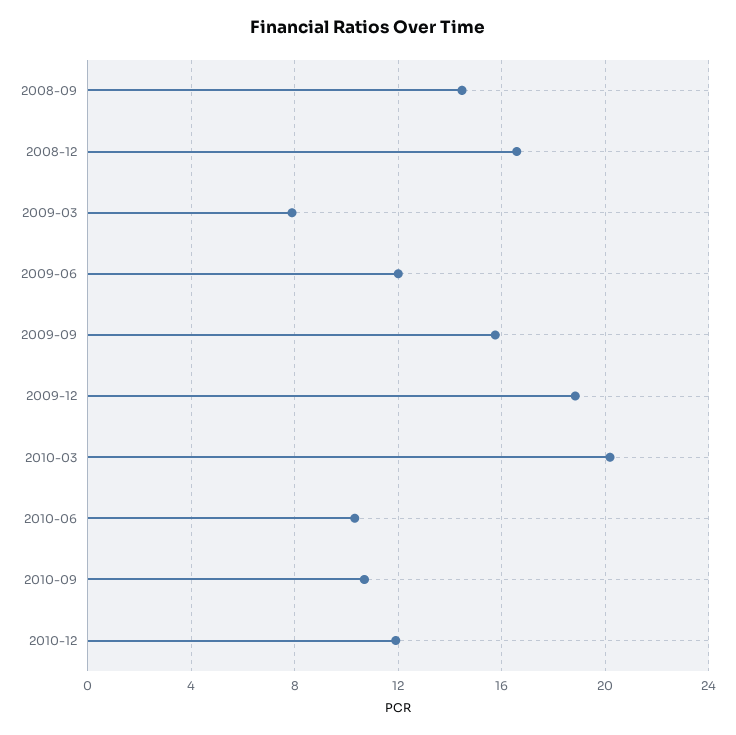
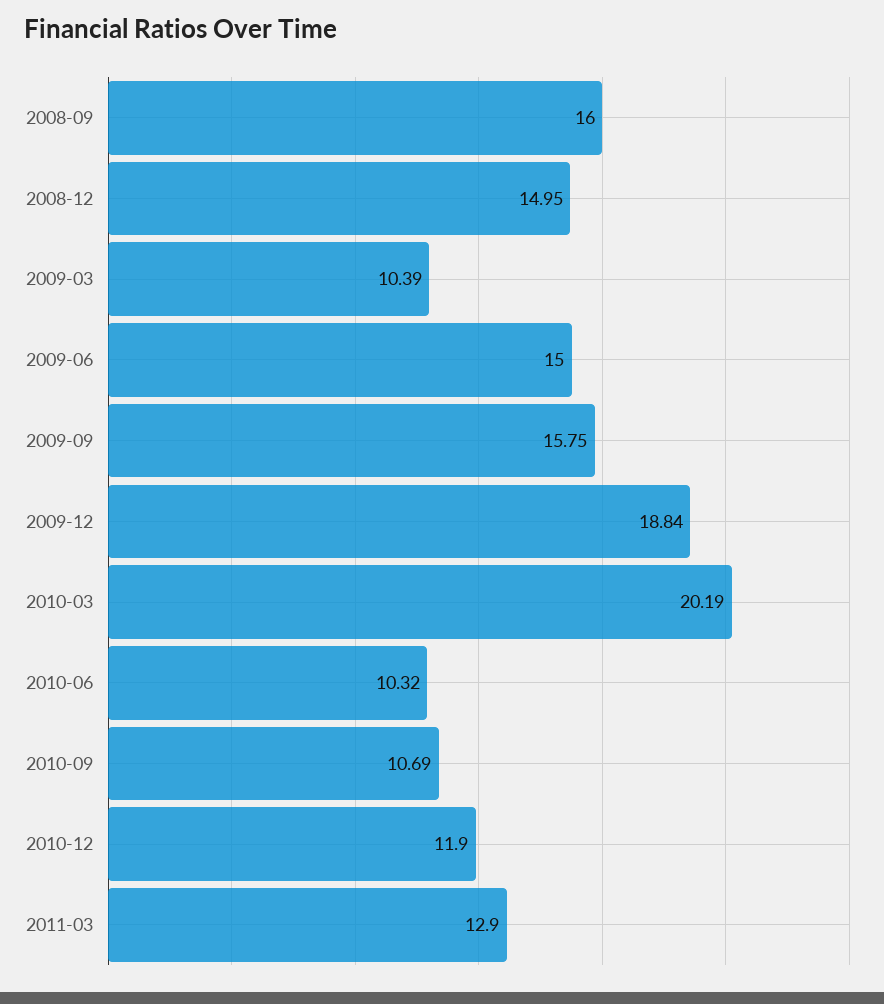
2008-09: 14.5 -> 16
2008-12: 16.5 -> 14.95
2009-03: 8 -> 10.39
2009-06: 12 -> 15
2011-03: none -> 12.9

